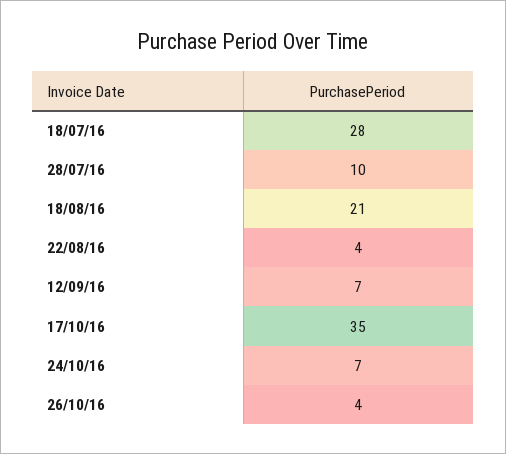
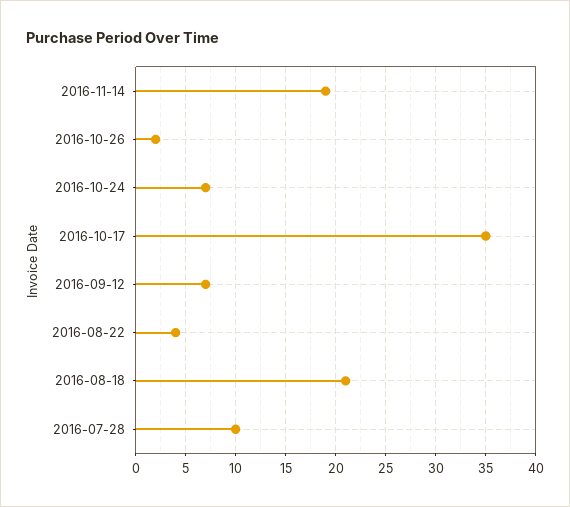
18/07/16: 28 -> none
26/10/16: 4 -> 2
2016-11-14: none -> 19

